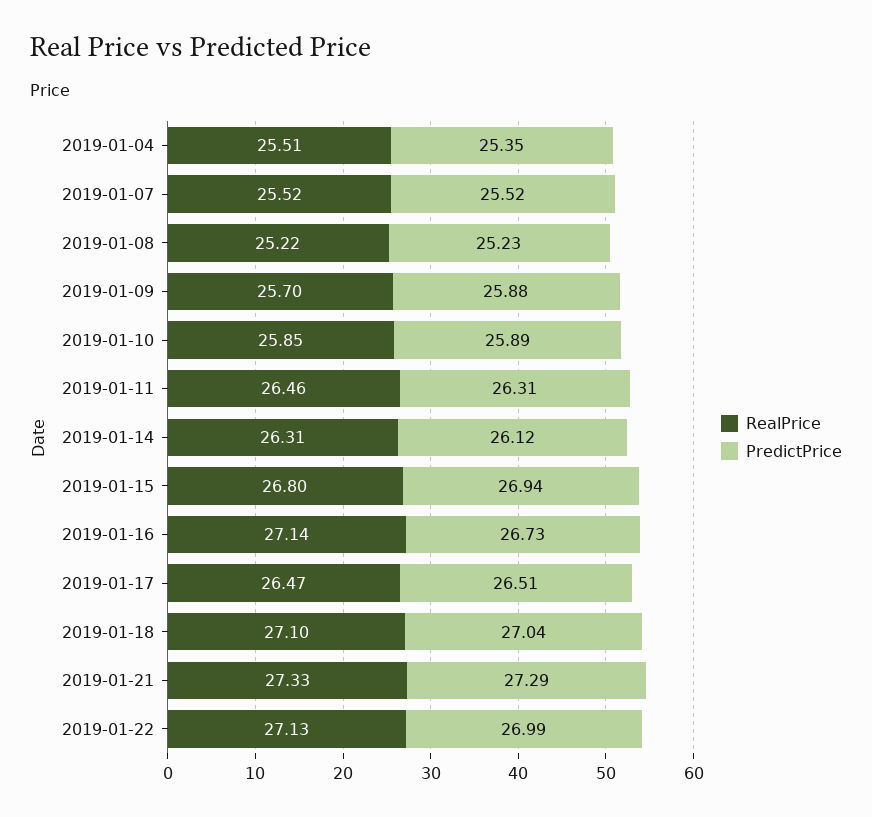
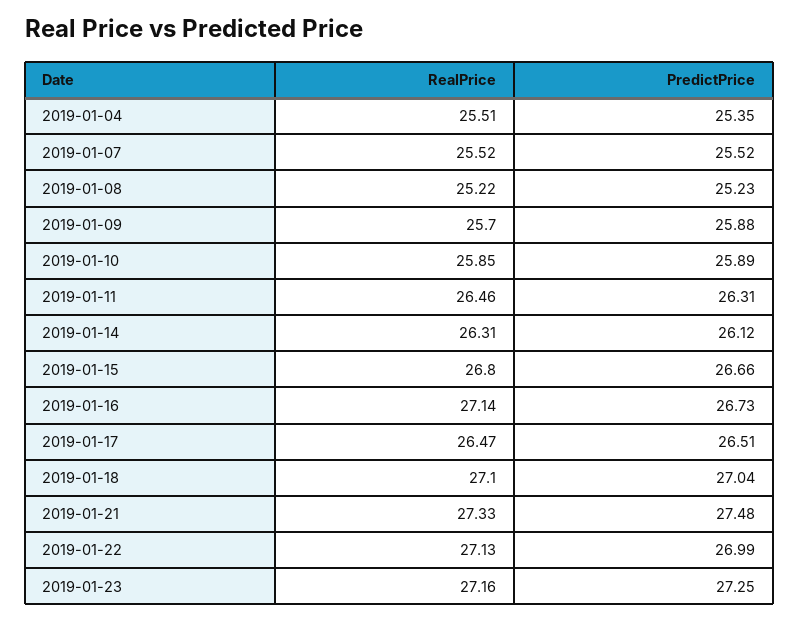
PredictPrice, 2019-01-15: 26.94 -> 26.66
PredictPrice, 2019-01-21: 27.29 -> 27.48
RealPrice, 2019-01-23: none -> 27.16
PredictPrice, 2019-01-23: none -> 27.25

